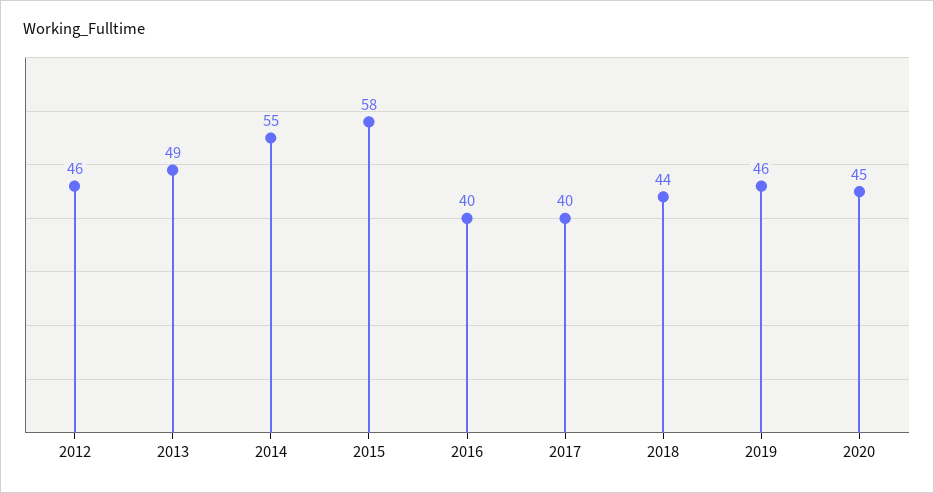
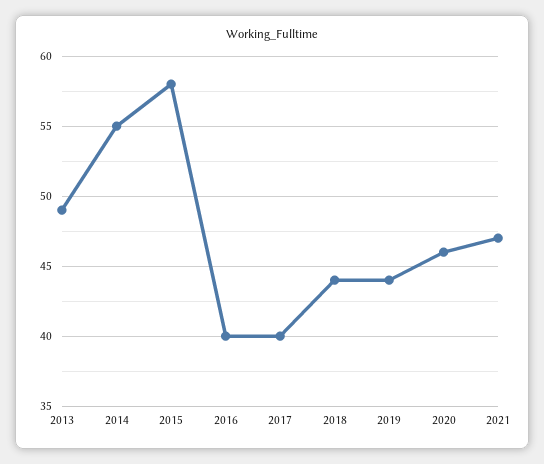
2012: 46 -> none
2019: 46 -> 44
2020: 45 -> 46
2021: none -> 47

